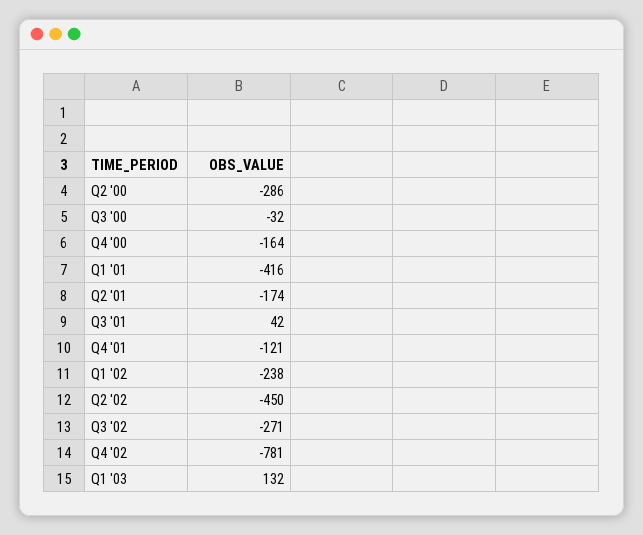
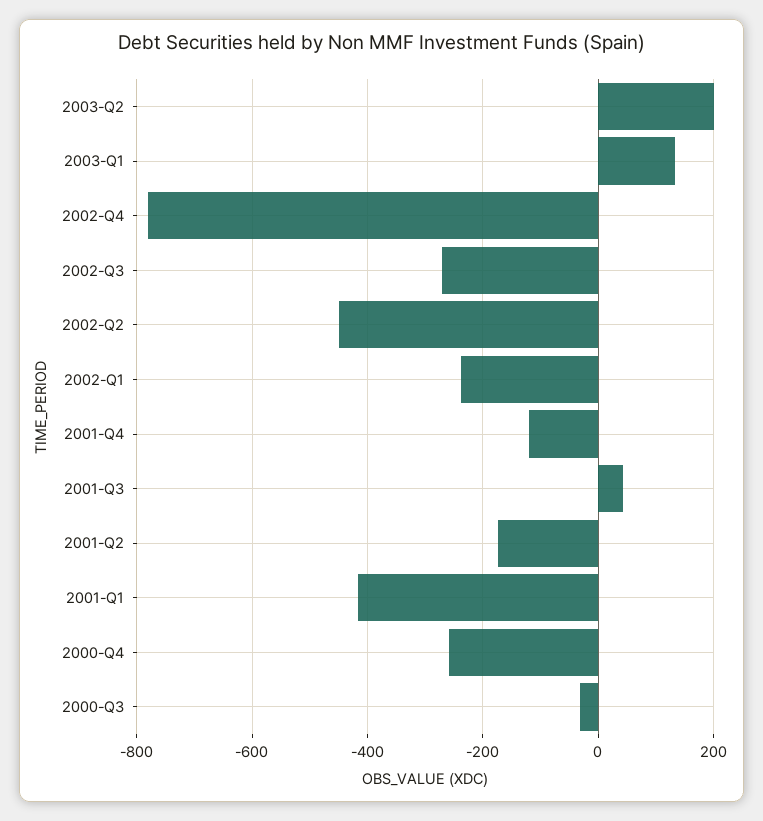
Q2 '00: -286 -> none
Q4 '00: -164 -> -260
2003-Q2: none -> 200

